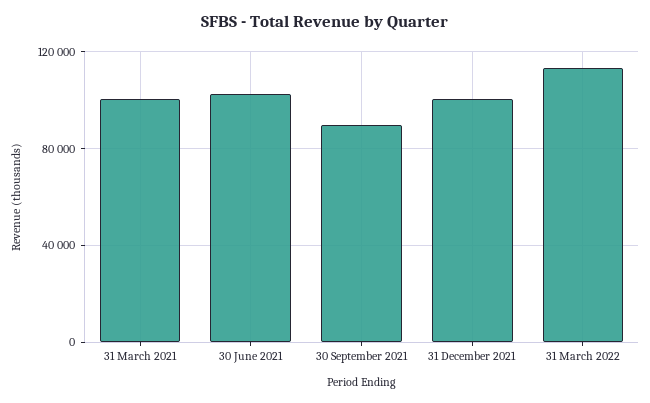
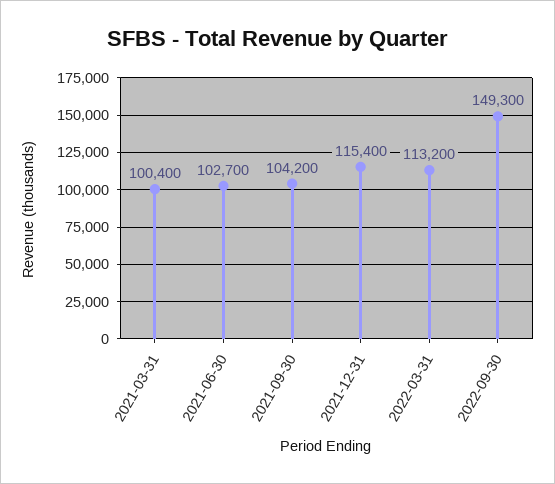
30 September 2021: 90000 -> 104200
31 December 2021: 100000 -> 115400
2022-09-30: none -> 149300

